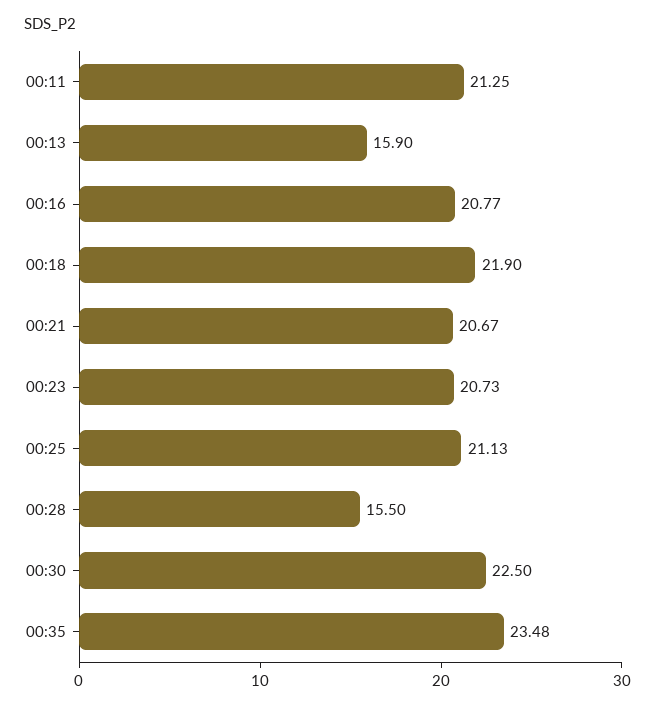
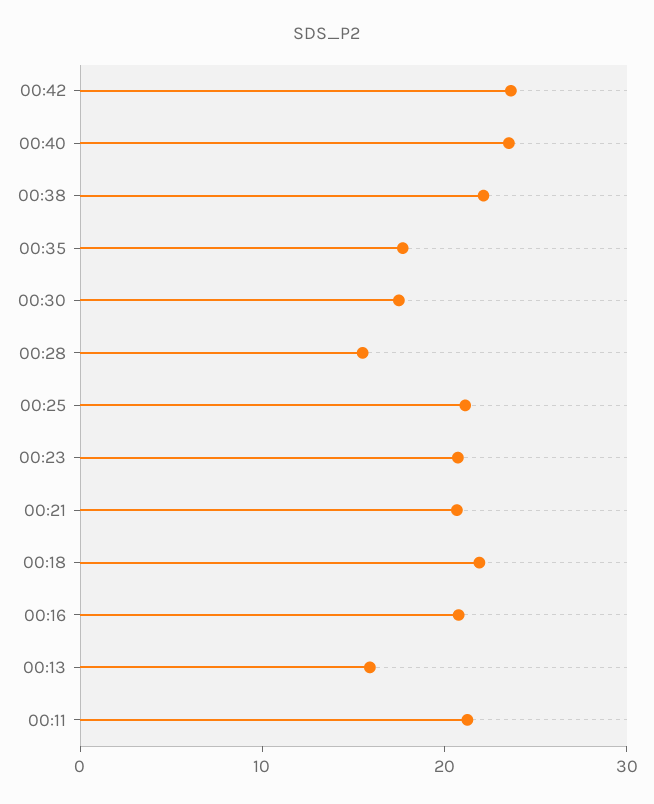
00:30: 22.5 -> 18
00:35: 23.48 -> 18
00:42: none -> 24
00:40: none -> 24
00:38: none -> 22

